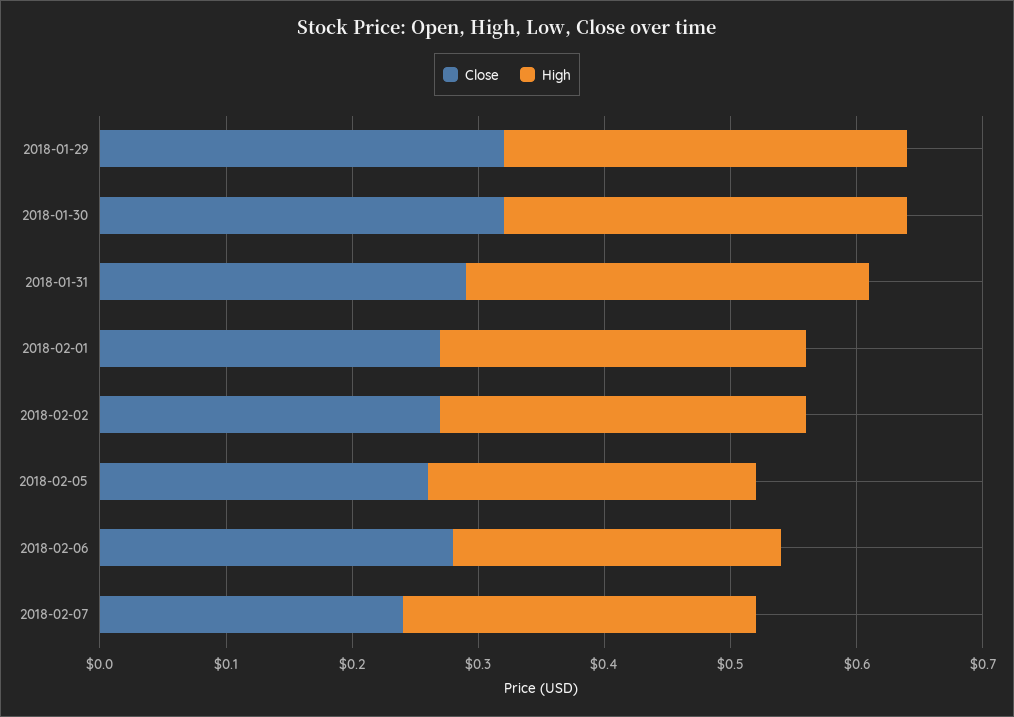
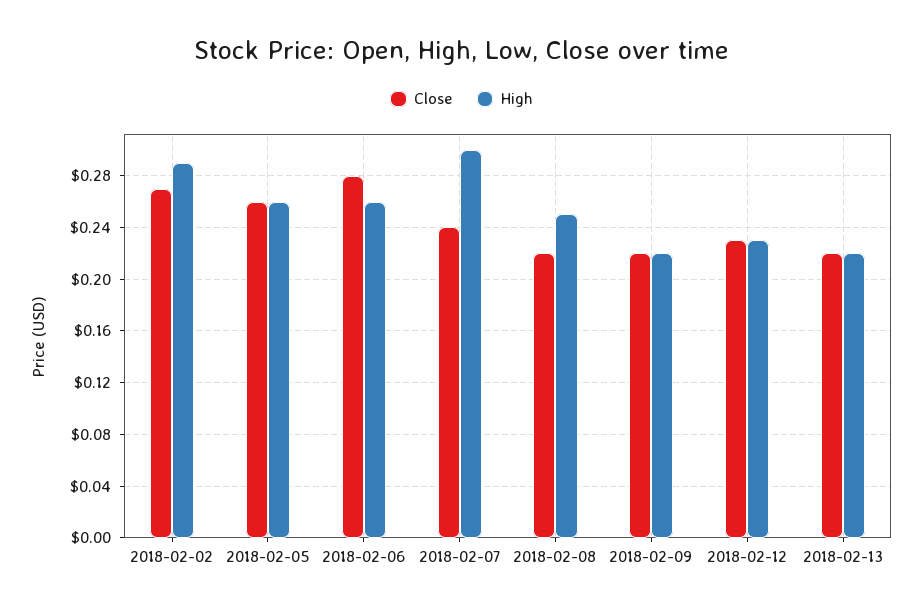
Close, 2018-01-29: 0.32 -> none
High, 2018-01-29: 0.32 -> none
Close, 2018-01-30: 0.32 -> none
High, 2018-01-30: 0.32 -> none
Close, 2018-01-31: 0.29 -> none
High, 2018-01-31: 0.32 -> none
Close, 2018-02-01: 0.27 -> none
High, 2018-02-01: 0.29 -> none
High, 2018-02-07: 0.28 -> 0.3
Close, 2018-02-08: none -> 0.22
High, 2018-02-08: none -> 0.25
Close, 2018-02-09: none -> 0.22
High, 2018-02-09: none -> 0.22
Close, 2018-02-12: none -> 0.23
High, 2018-02-12: none -> 0.23
Close, 2018-02-13: none -> 0.22
High, 2018-02-13: none -> 0.22

